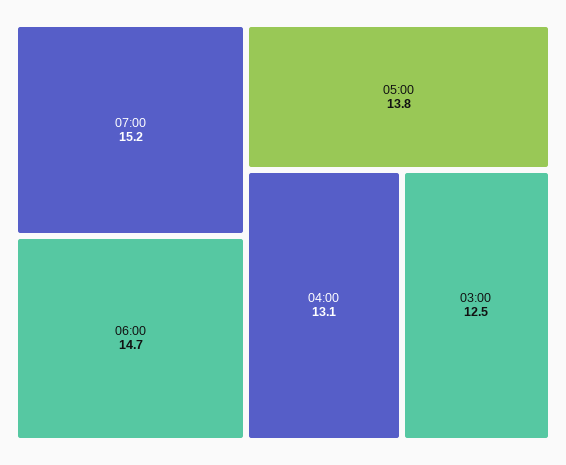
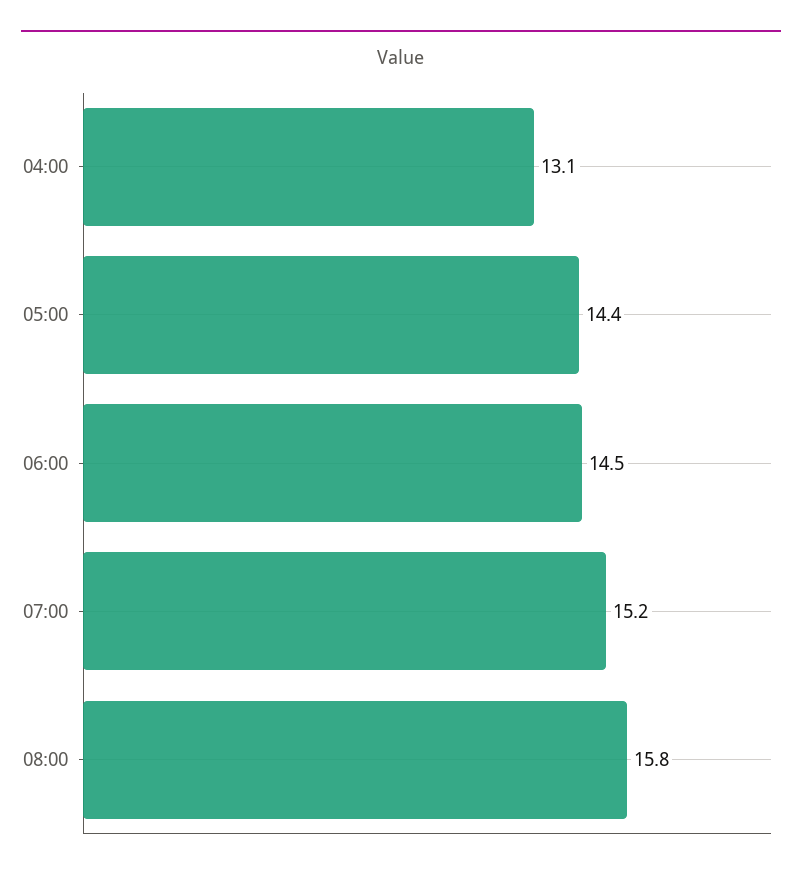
06:00: 14.7 -> 14.5
05:00: 13.8 -> 14.4
03:00: 12.5 -> none
08:00: none -> 15.8

